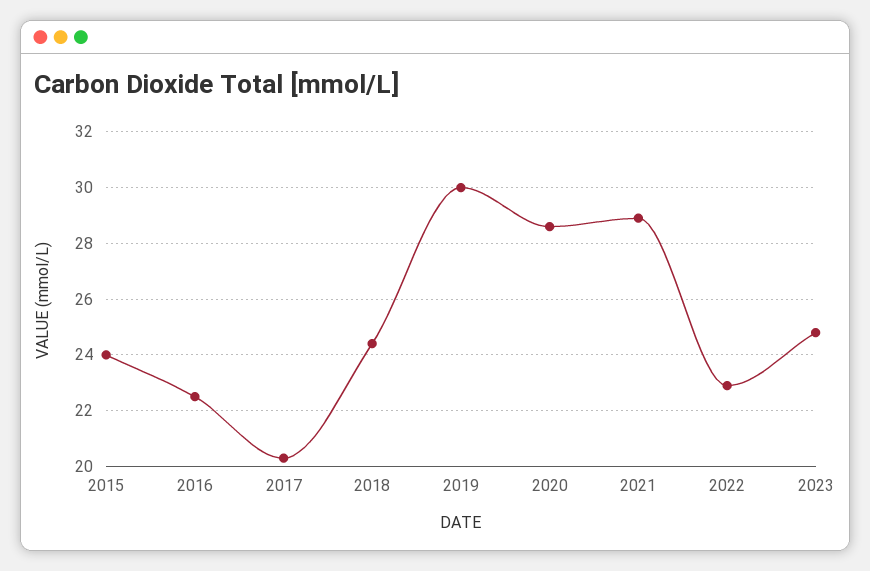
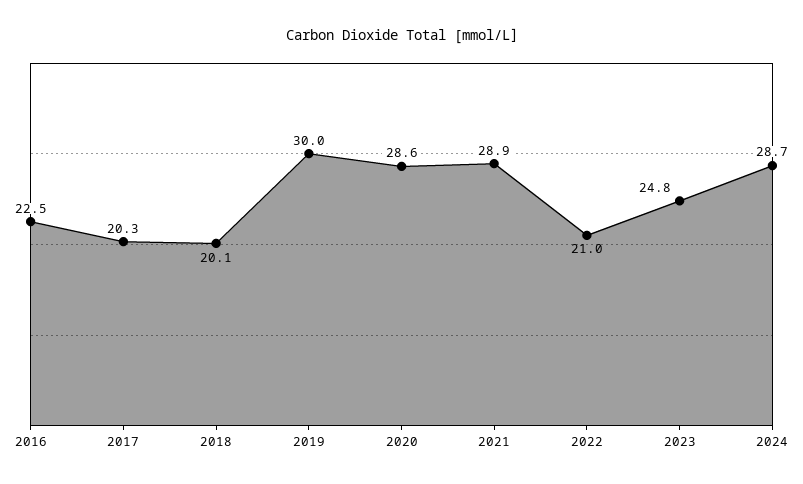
2015: 24 -> none
2018: 24.5 -> 20.1
2022: 23 -> 21
2024: none -> 28.7

